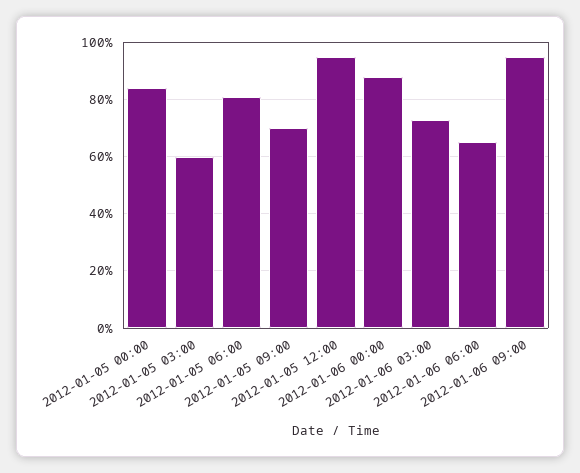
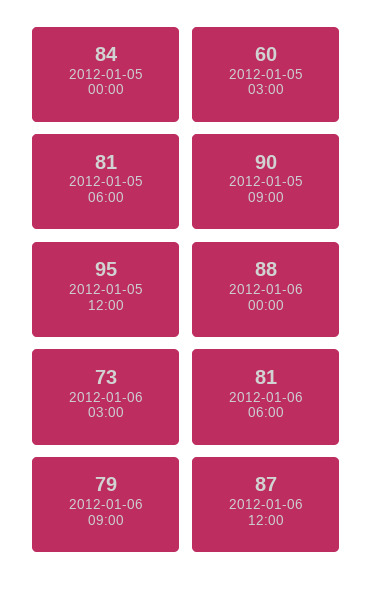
2012-01-05 09:00: 70 -> 90
2012-01-06 06:00: 65 -> 81
2012-01-06 09:00: 95 -> 79
2012-01-06 12:00: none -> 87

